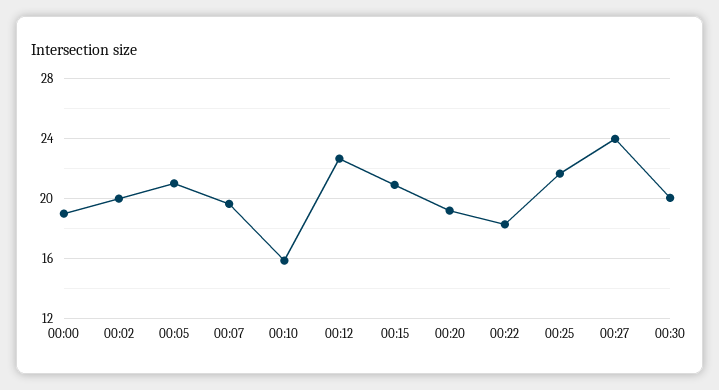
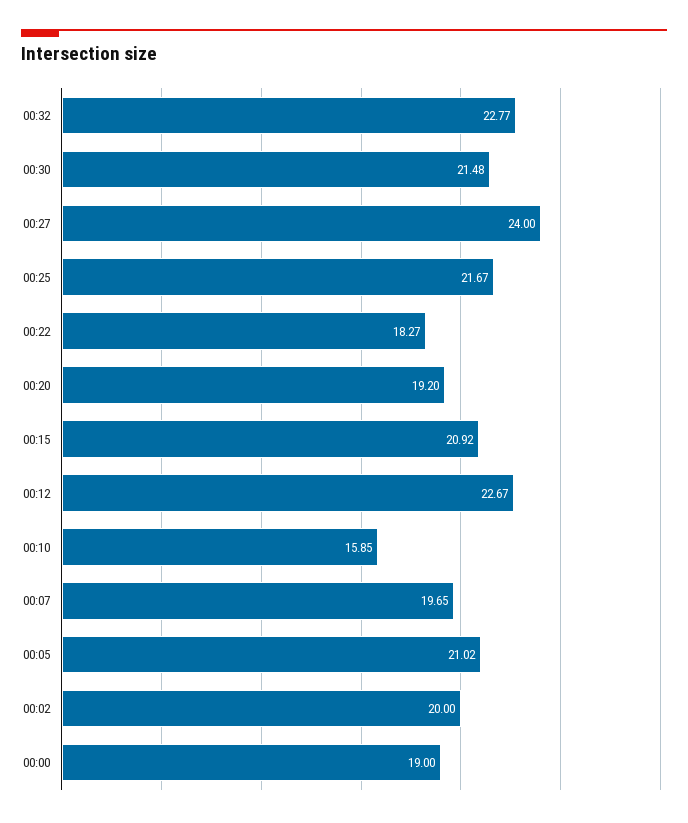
00:30: 20 -> 21.48
00:32: none -> 22.77

